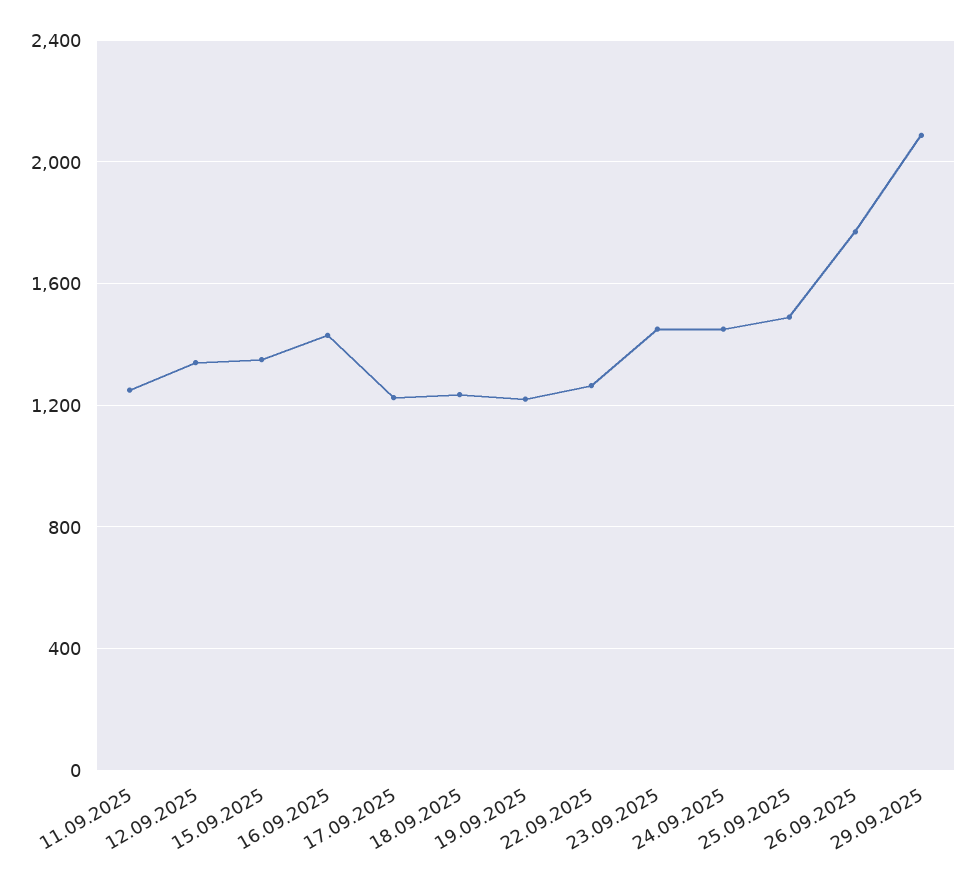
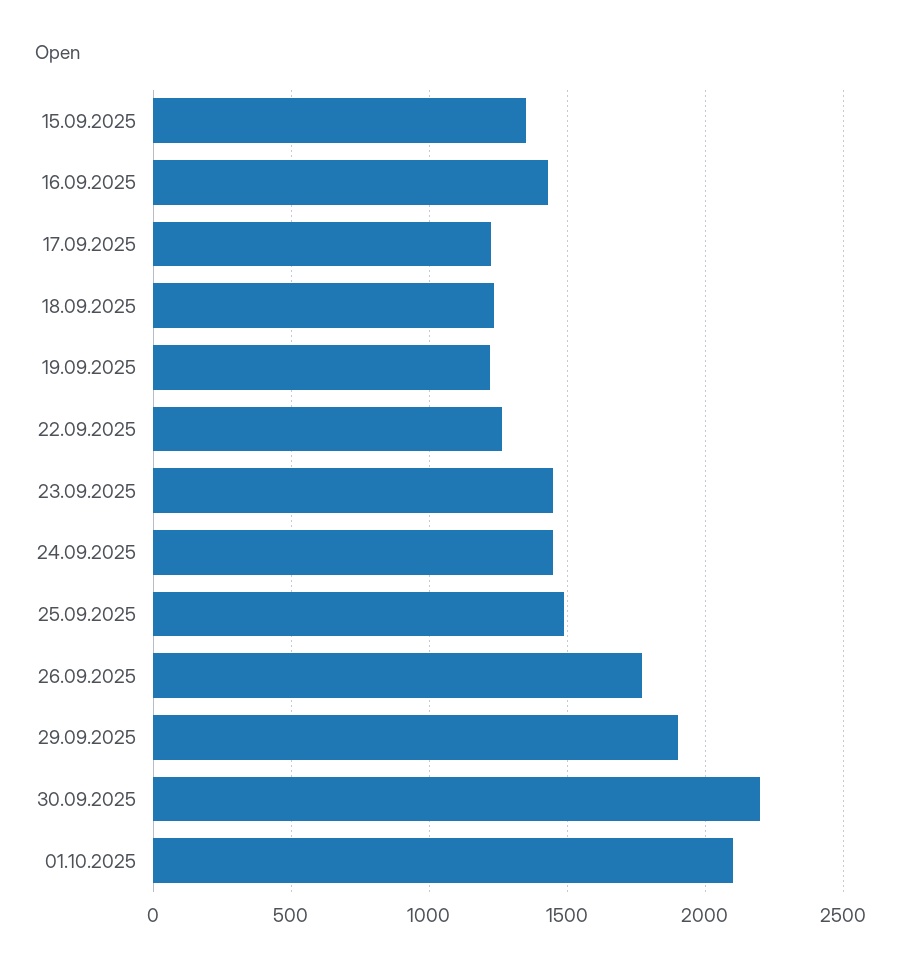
11.09.2025: 1250 -> none
12.09.2025: 1350 -> none
29.09.2025: 2100 -> 1900
30.09.2025: none -> 2200
01.10.2025: none -> 2100

